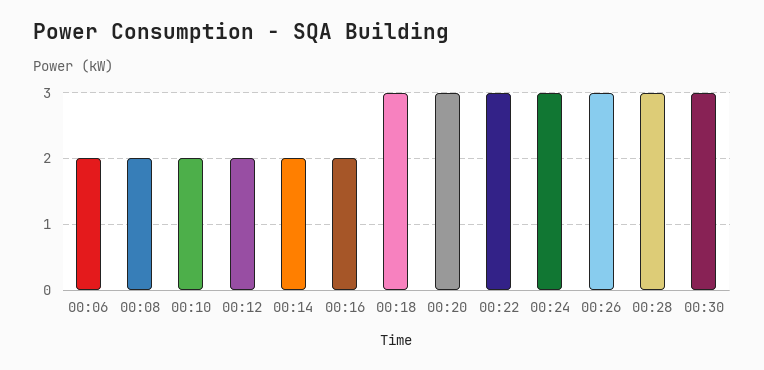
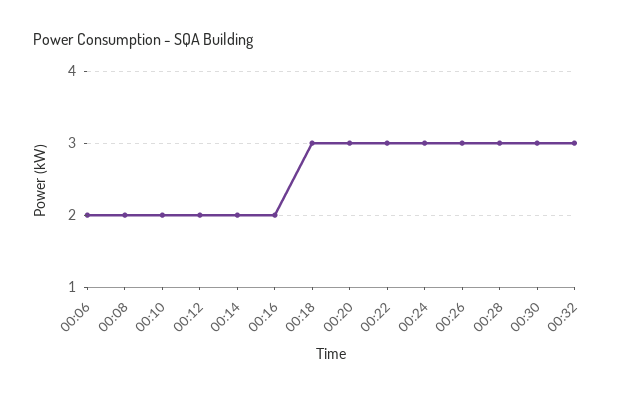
00:32: none -> 3

